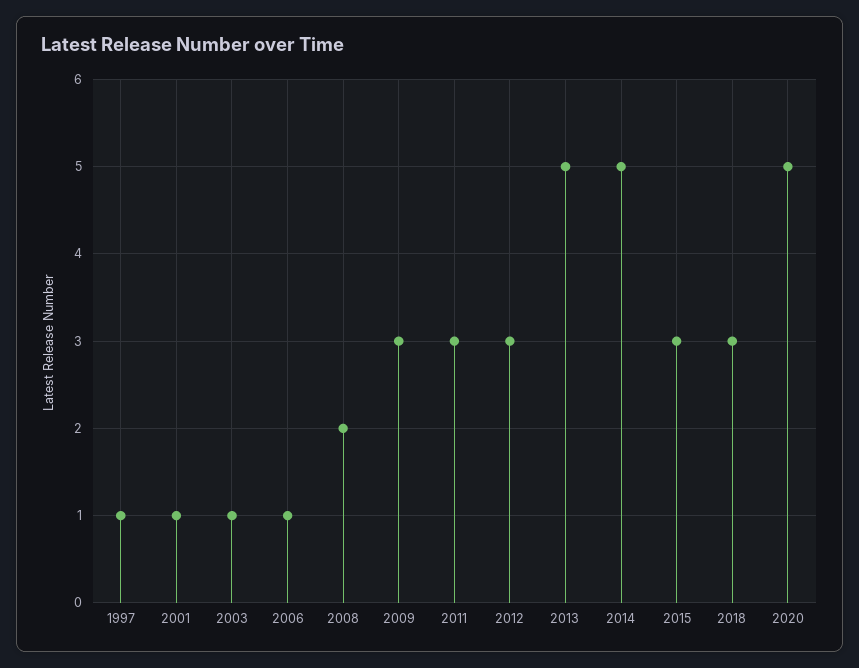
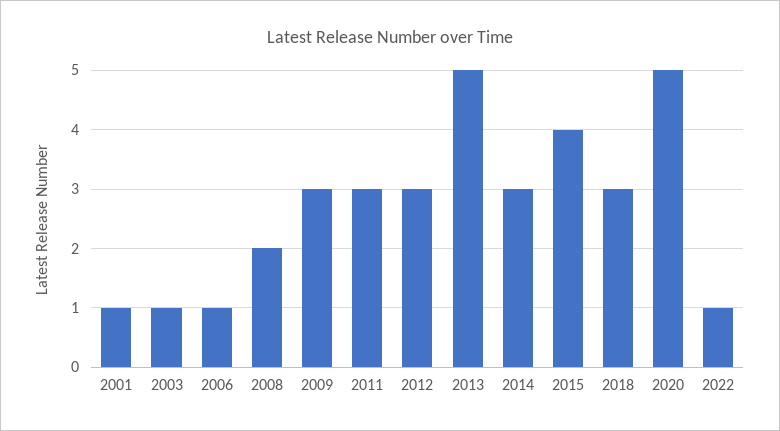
1997: 1 -> none
2014: 5 -> 3
2015: 3 -> 4
2022: none -> 1

